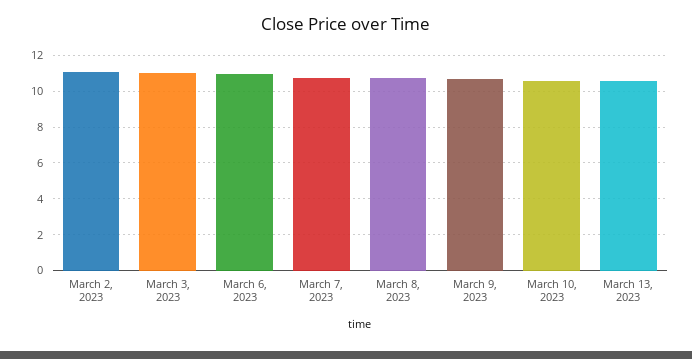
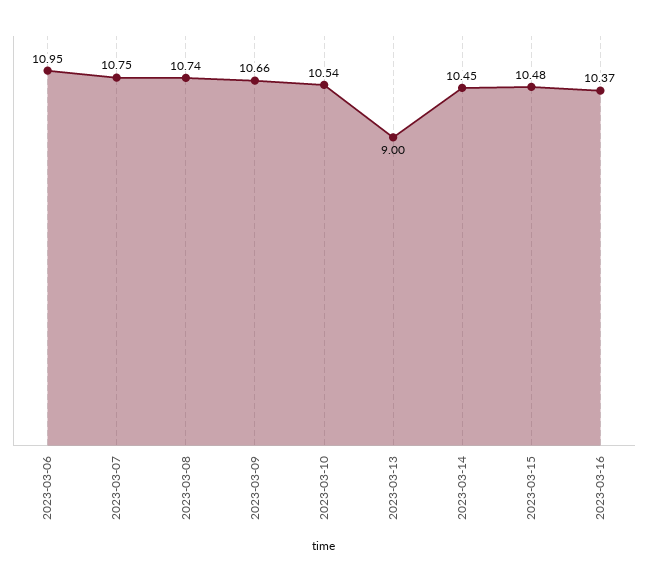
March 2, 2023: 11 -> none
March 3, 2023: 11 -> none
March 13, 2023: 10.5 -> 9
2023-03-14: none -> 10.45
2023-03-15: none -> 10.48
2023-03-16: none -> 10.37

